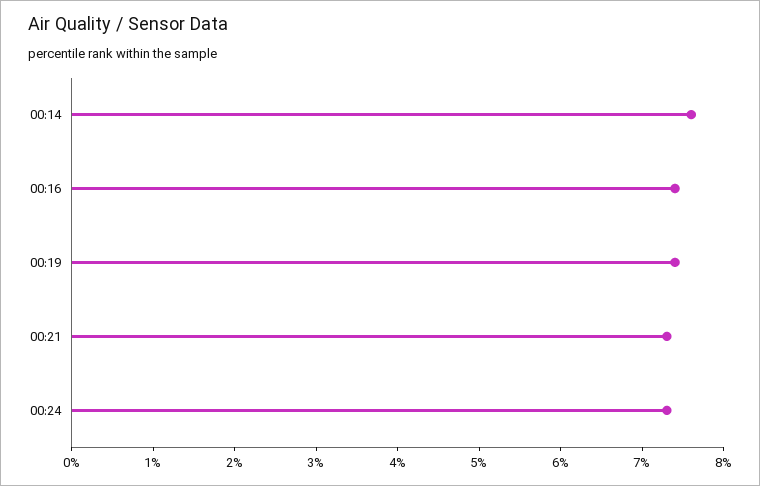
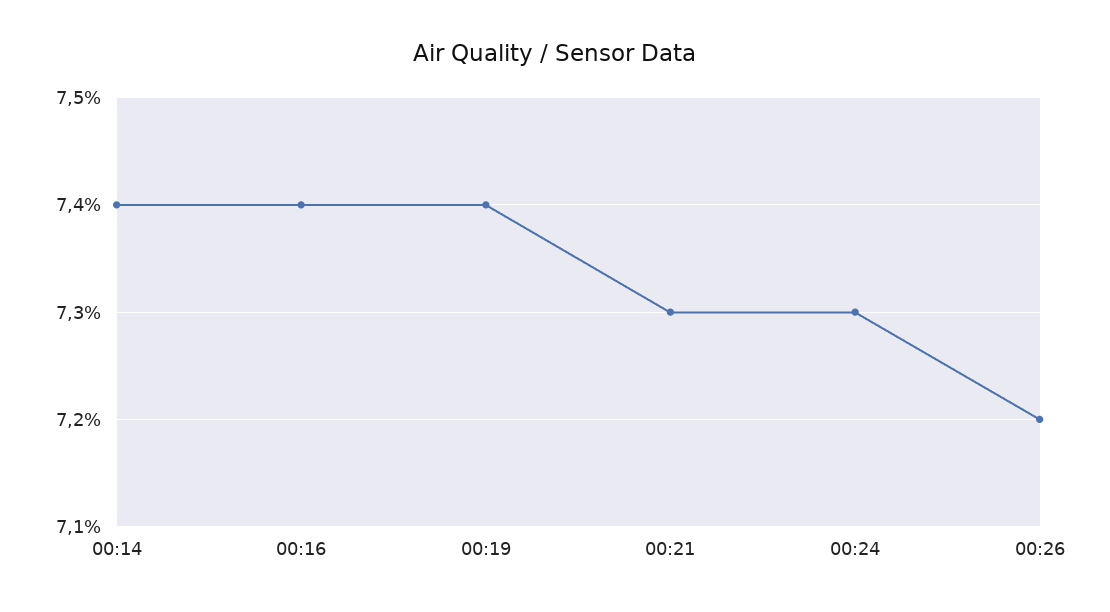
00:14: 7.6 -> 7.4
00:26: none -> 7.2

